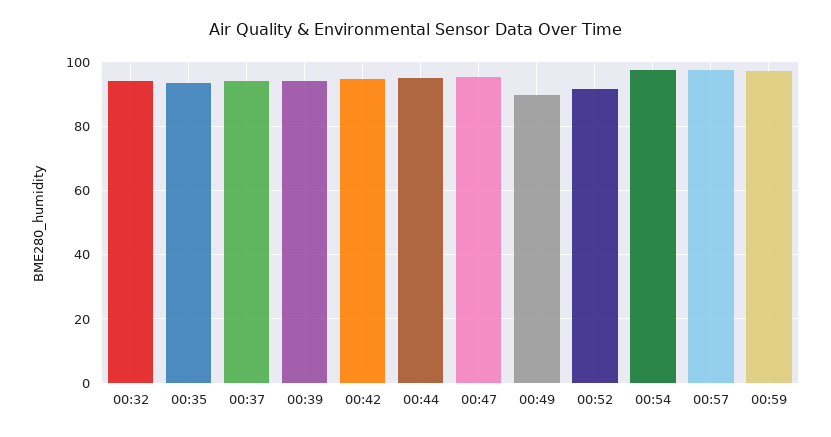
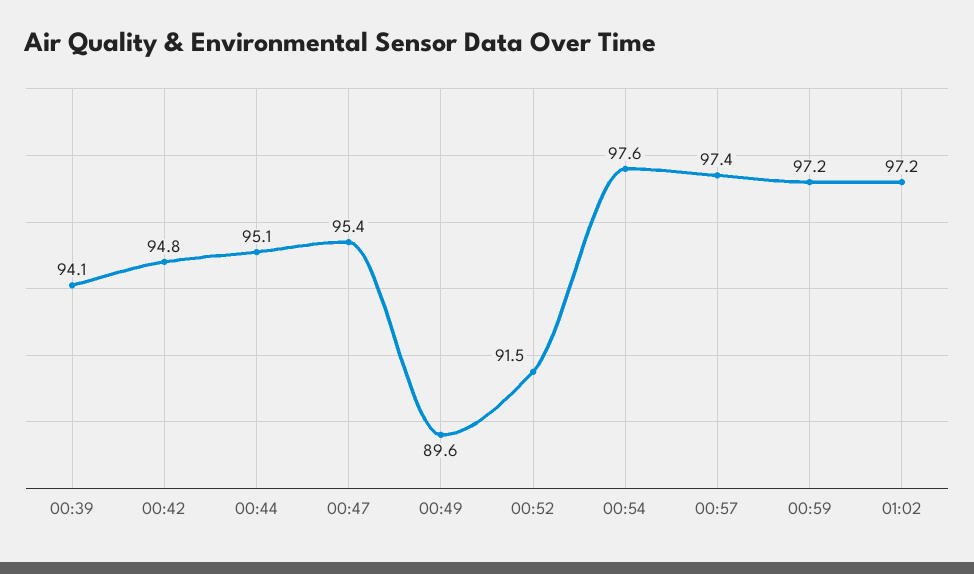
00:32: 94 -> none
00:35: 94 -> none
00:37: 94 -> none
01:02: none -> 97.2

